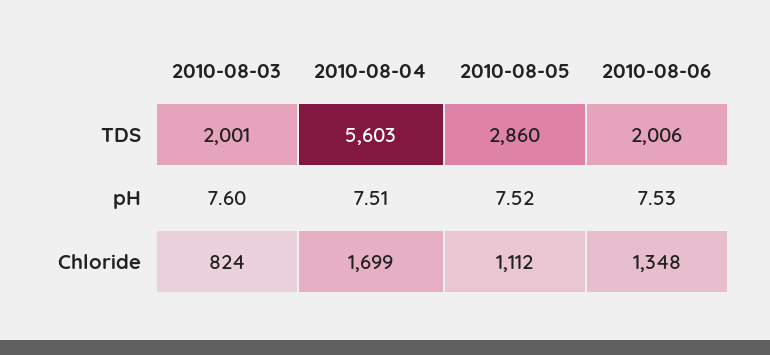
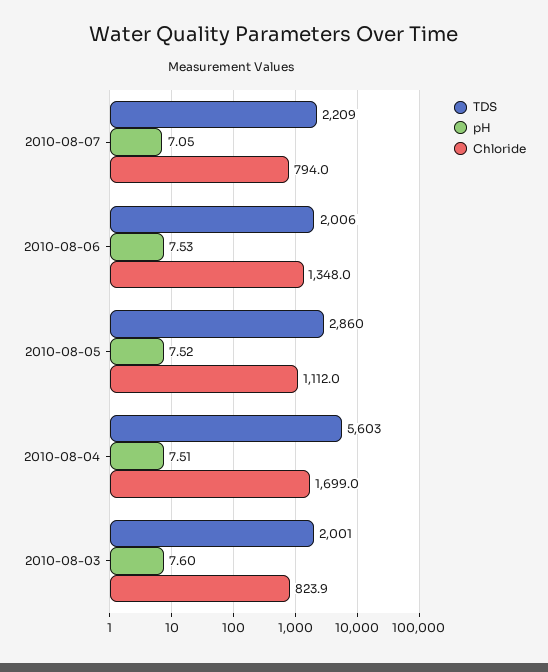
TDS, 2010-08-07: none -> 2209
pH, 2010-08-07: none -> 7.05
Chloride, 2010-08-07: none -> 794

